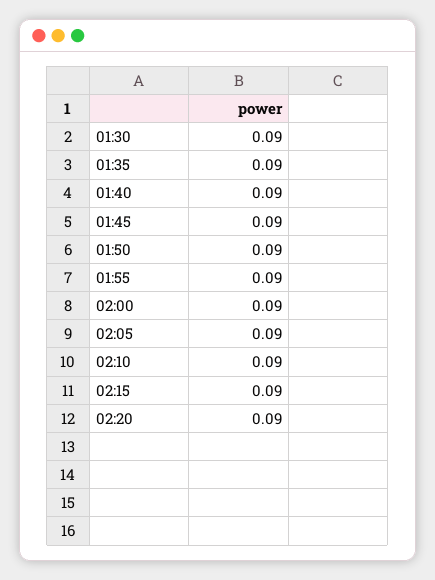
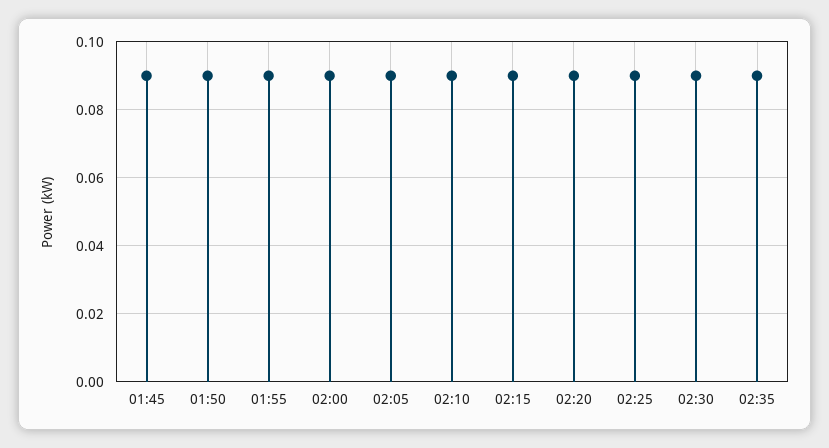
01:30: 0.09 -> none
01:35: 0.09 -> none
01:40: 0.09 -> none
02:25: none -> 0.09
02:30: none -> 0.09
02:35: none -> 0.09

